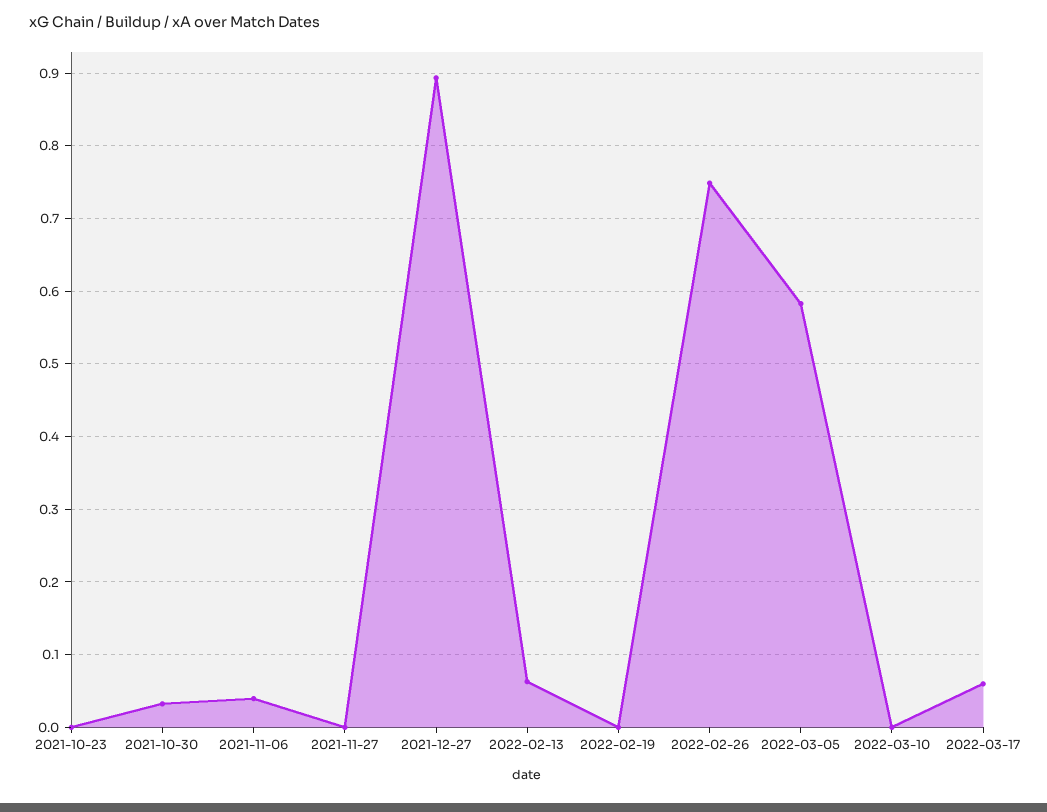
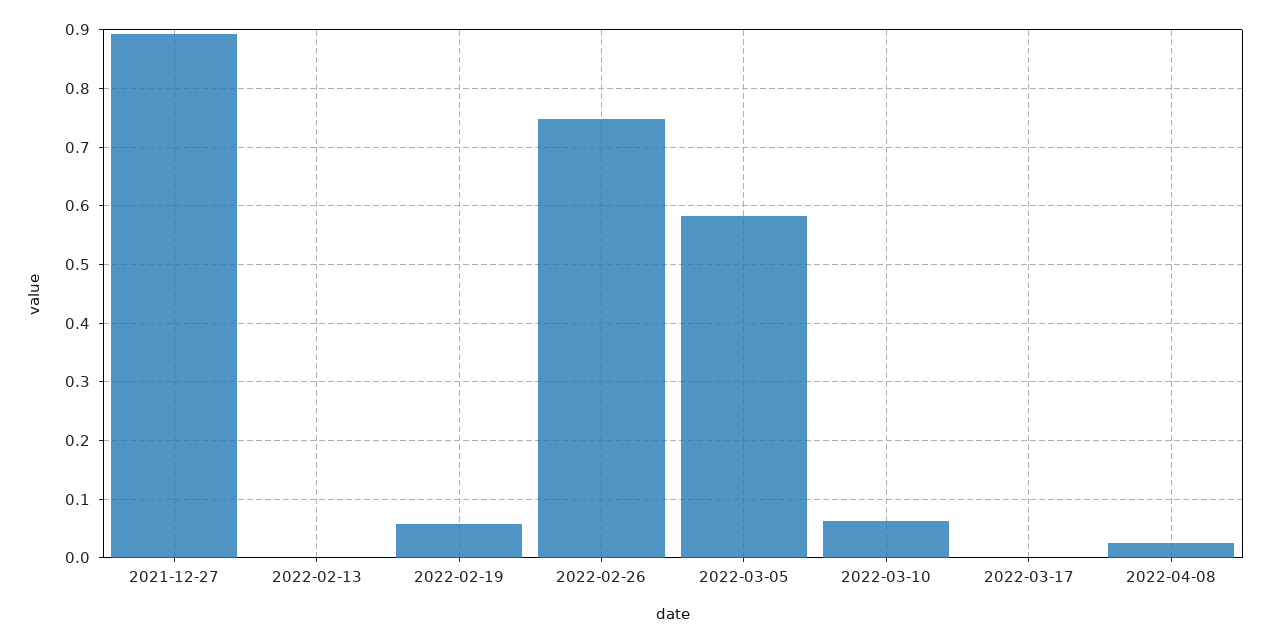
2021-10-23: 0 -> none
2021-10-30: 0.03 -> none
2021-11-06: 0.04 -> none
2021-11-27: 0 -> none
2022-02-13: 0.06 -> 0
2022-02-19: 0 -> 0.06
2022-03-10: 0 -> 0.06
2022-03-17: 0.06 -> 0
2022-04-08: none -> 0.02

